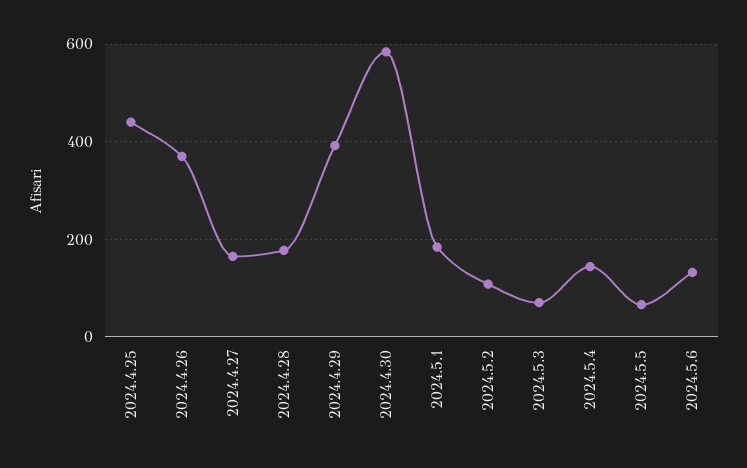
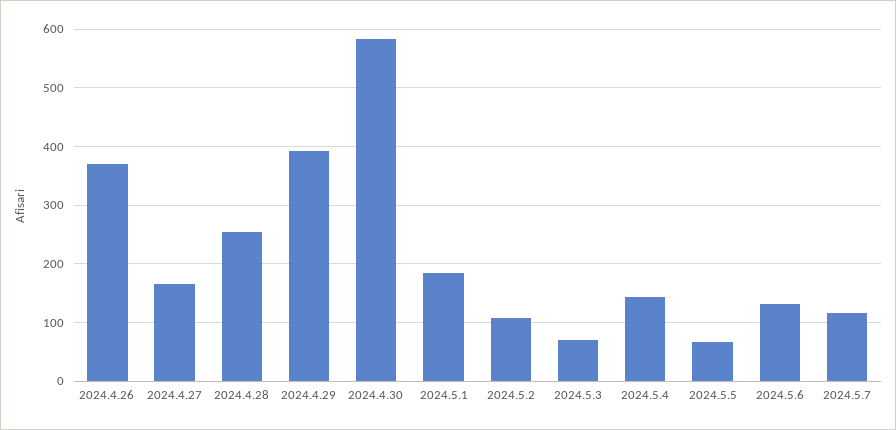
2024.4.25: 440 -> none
2024.4.28: 180 -> 260
2024.5.7: none -> 120

